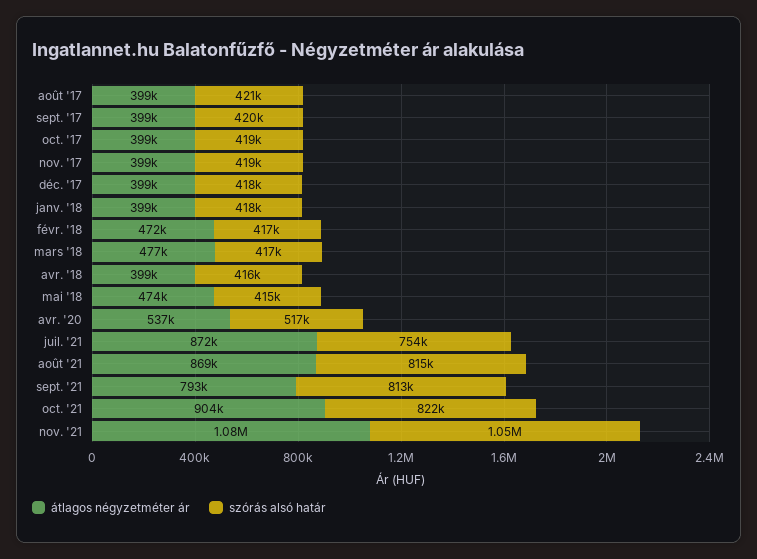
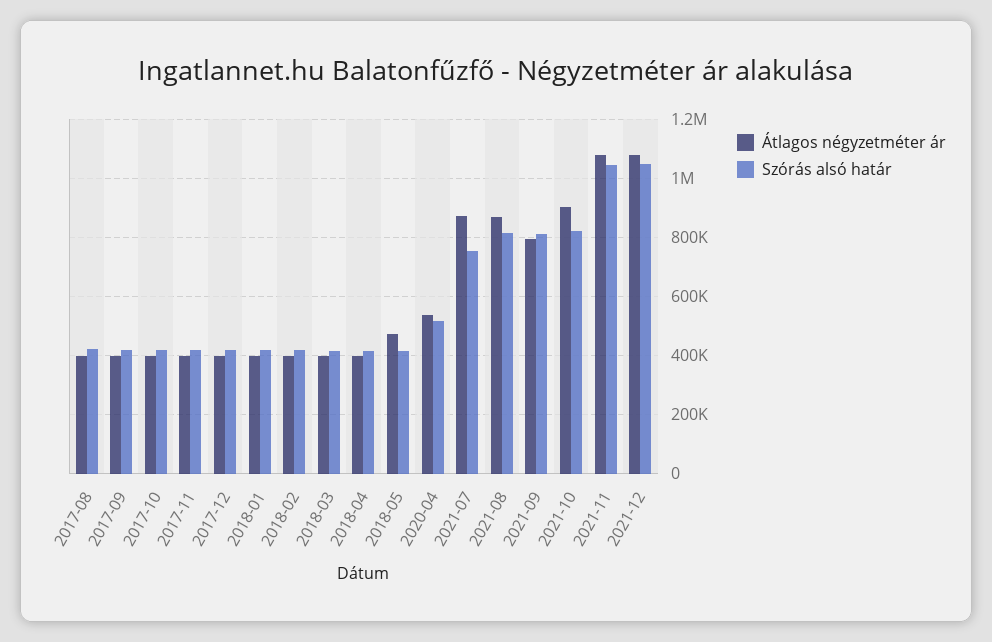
átlagos négyzetméter ár, févr. '18: 472000 -> 400000
átlagos négyzetméter ár, mars '18: 477000 -> 400000
átlagos négyzetméter ár, 2021-12: none -> 1075000
szórás alsó határ, 2021-12: none -> 1050000

